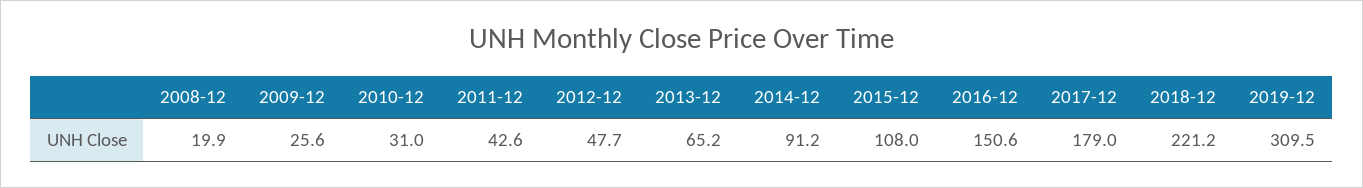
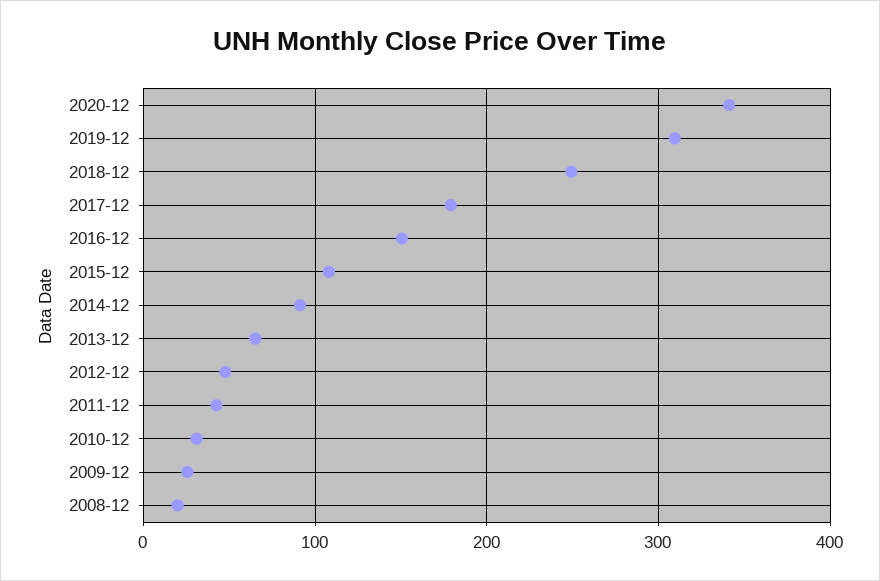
2018-12: 221.2 -> 250
2020-12: none -> 340

